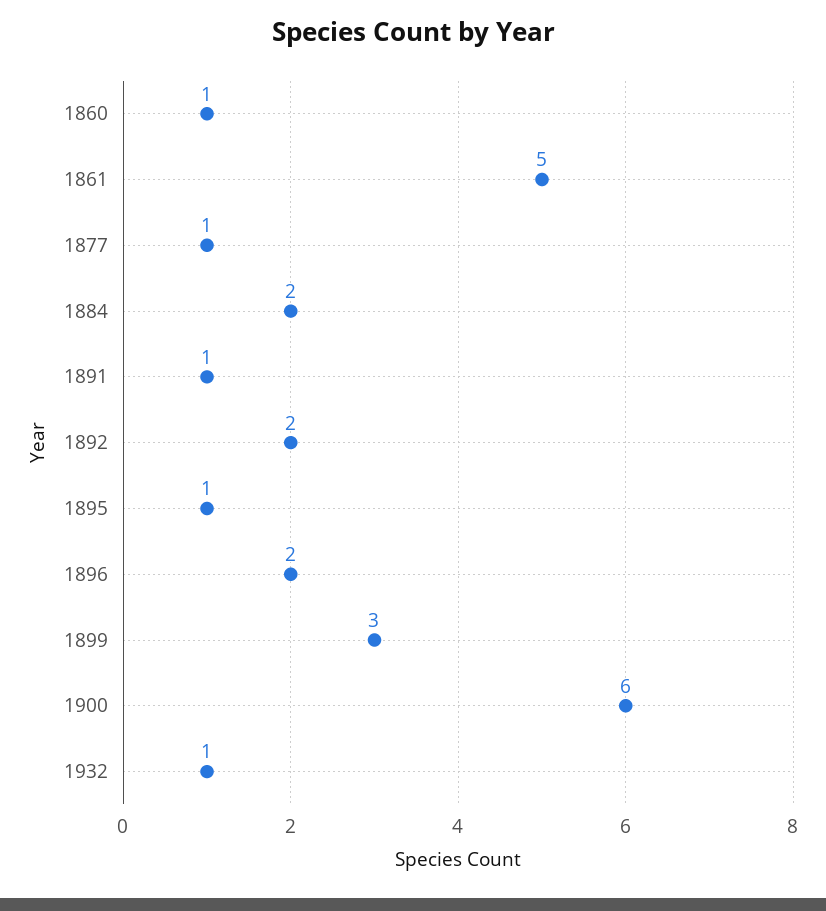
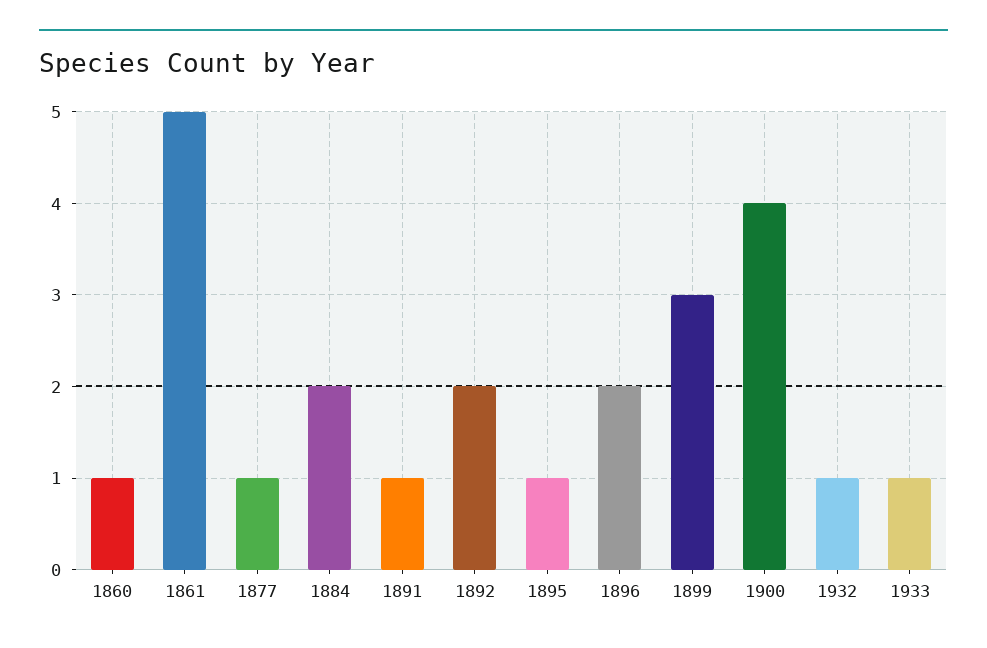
1900: 6 -> 4
1933: none -> 1

